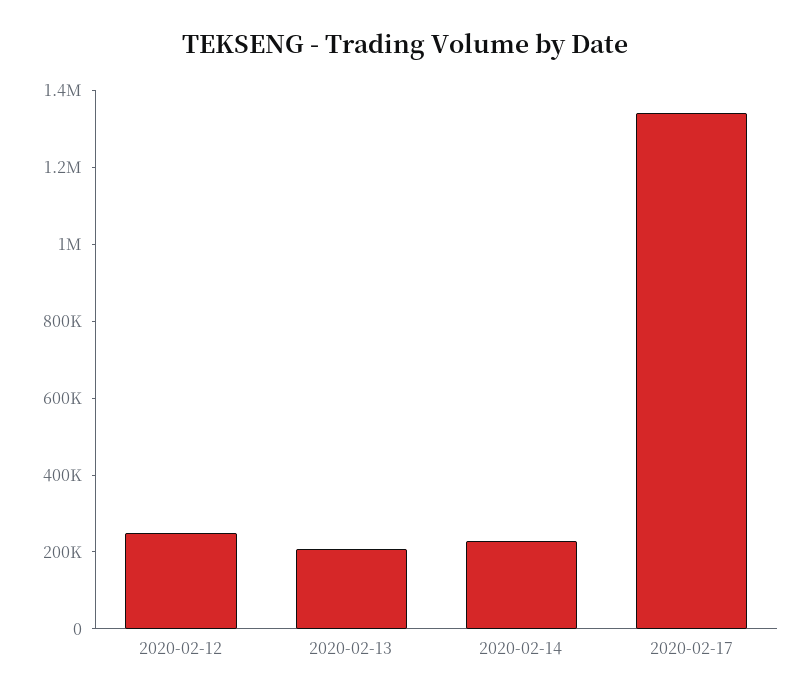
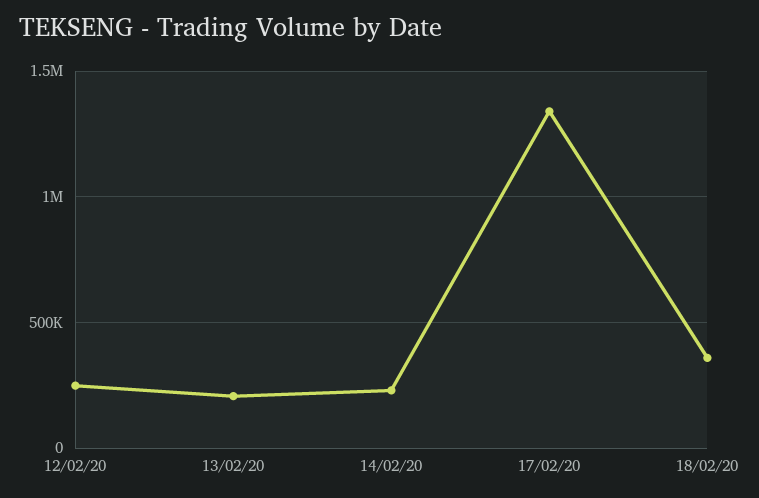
18/02/20: none -> 350000

